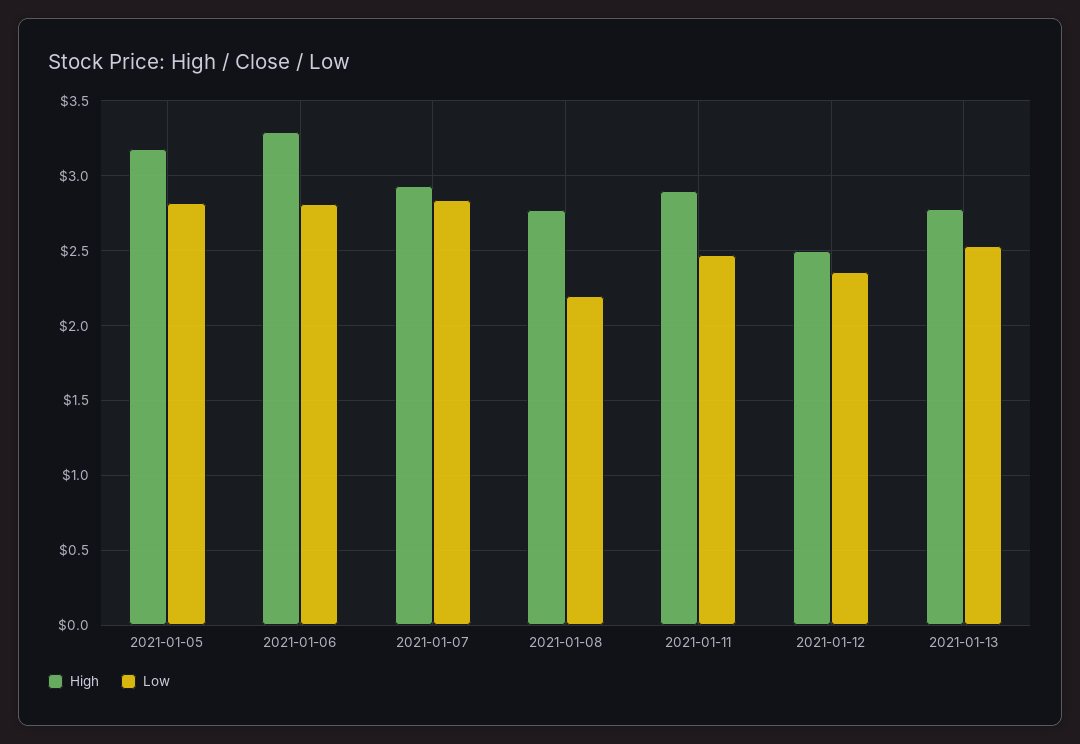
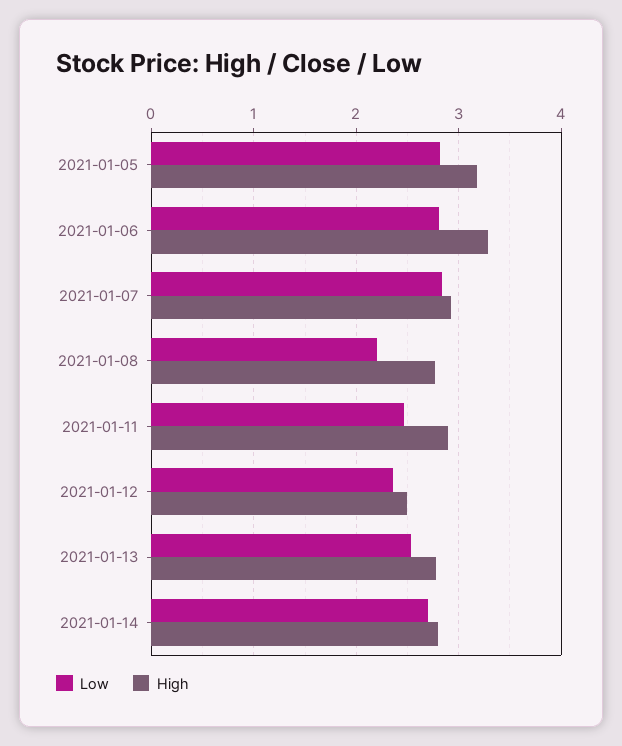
Low, 2021-01-14: none -> 2.7
High, 2021-01-14: none -> 2.8

